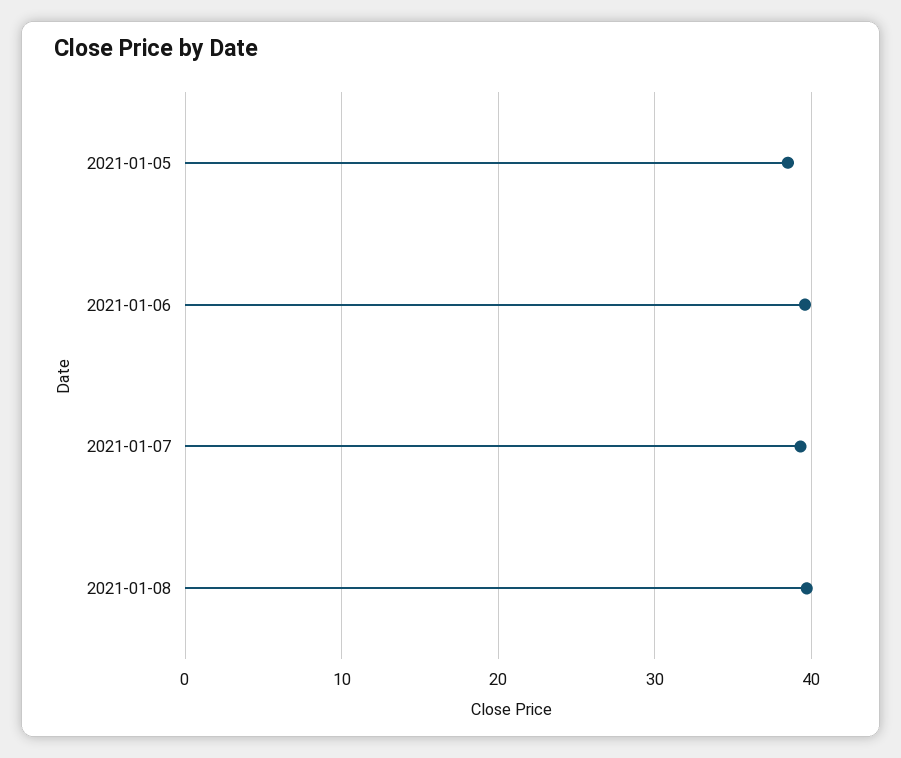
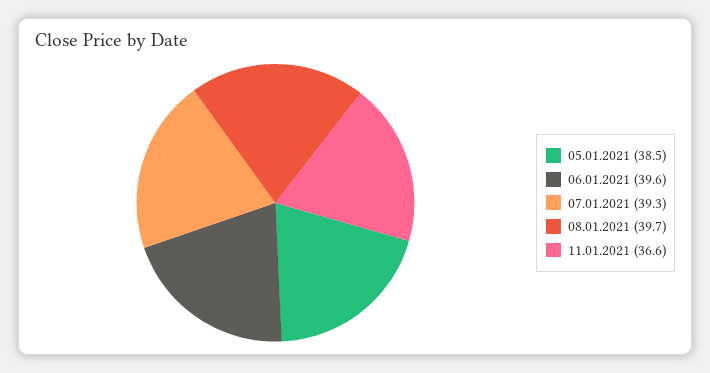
11.01.2021: none -> 36.6

